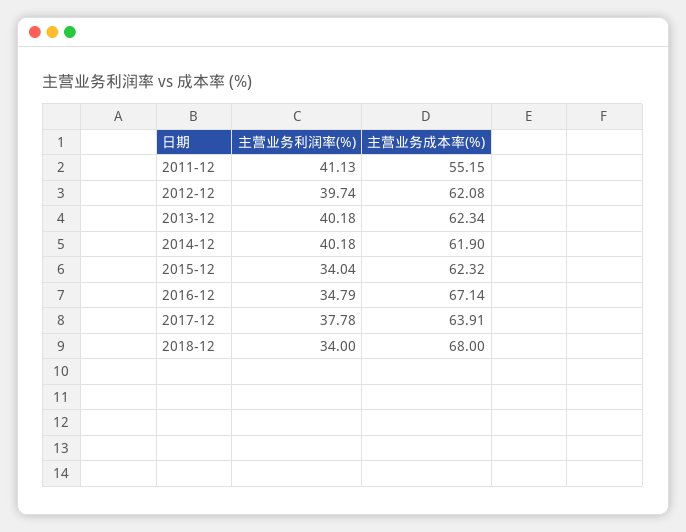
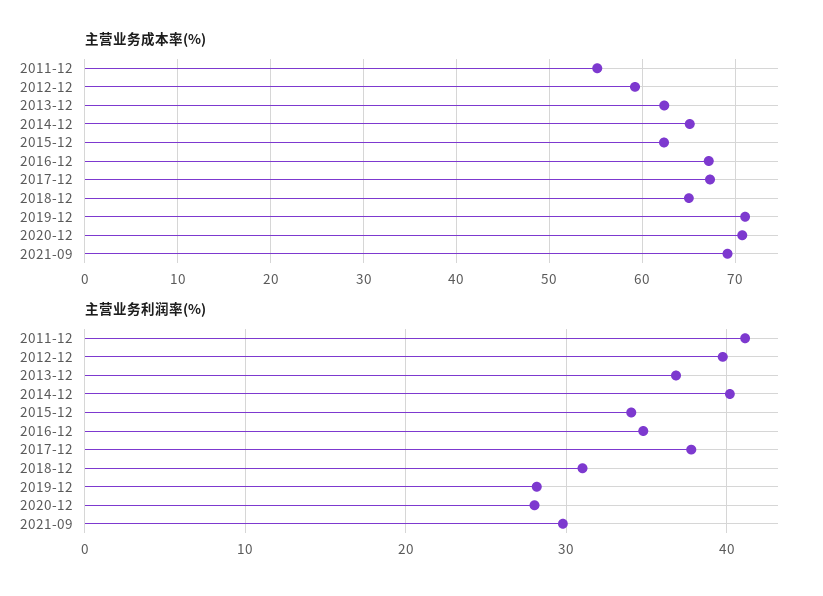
主营业务成本率(%), 2012-12: 62.08 -> 59
主营业务利润率(%), 2013-12: 40.18 -> 37
主营业务成本率(%), 2014-12: 61.9 -> 65
主营业务成本率(%), 2017-12: 63.91 -> 67
主营业务利润率(%), 2018-12: 34 -> 31
主营业务成本率(%), 2018-12: 68 -> 65
主营业务成本率(%), 2019-12: none -> 71
主营业务成本率(%), 2020-12: none -> 71
主营业务成本率(%), 2021-09: none -> 69
主营业务利润率(%), 2019-12: none -> 28
主营业务利润率(%), 2020-12: none -> 28
主营业务利润率(%), 2021-09: none -> 30

